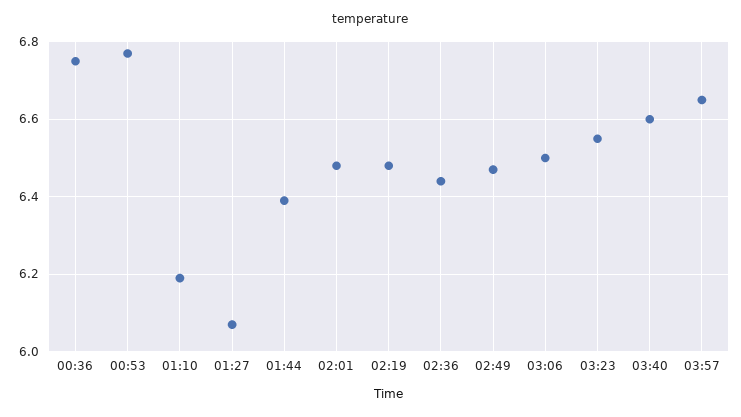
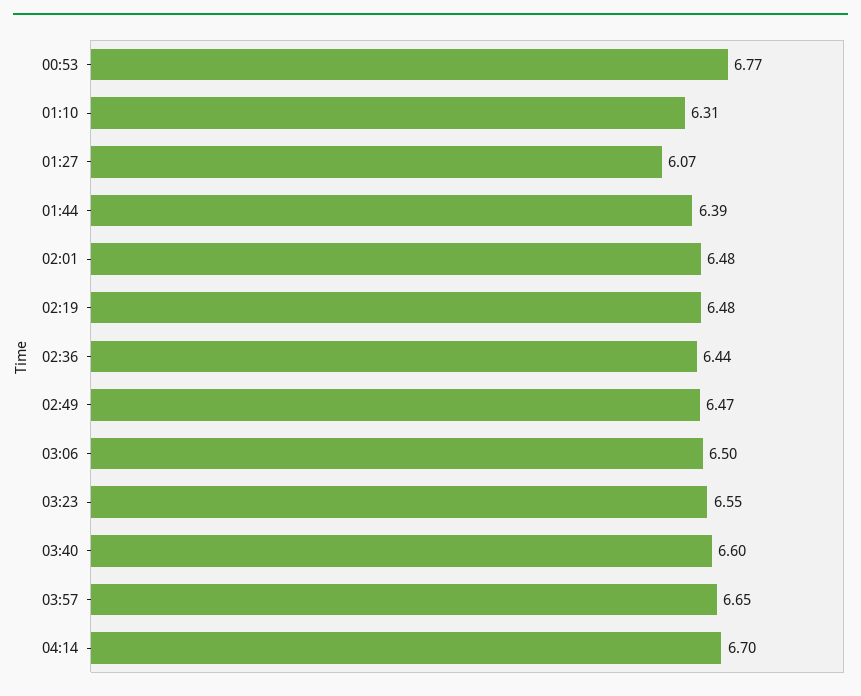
00:36: 6.75 -> none
01:10: 6.2 -> 6.31
04:14: none -> 6.7

